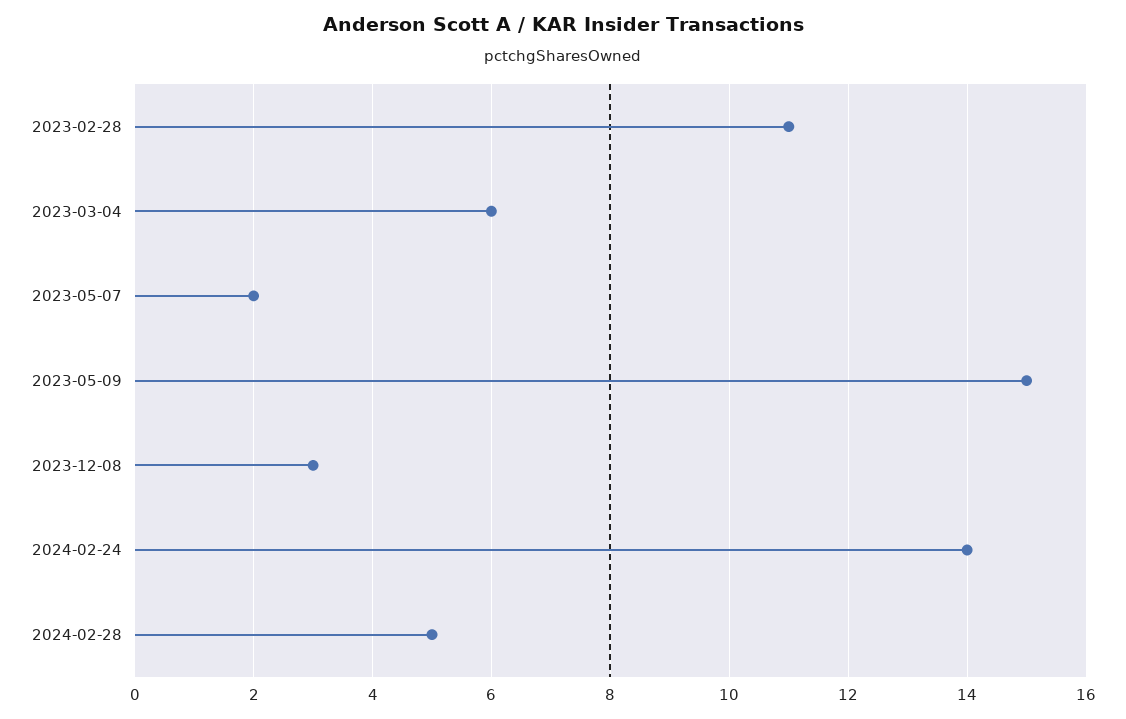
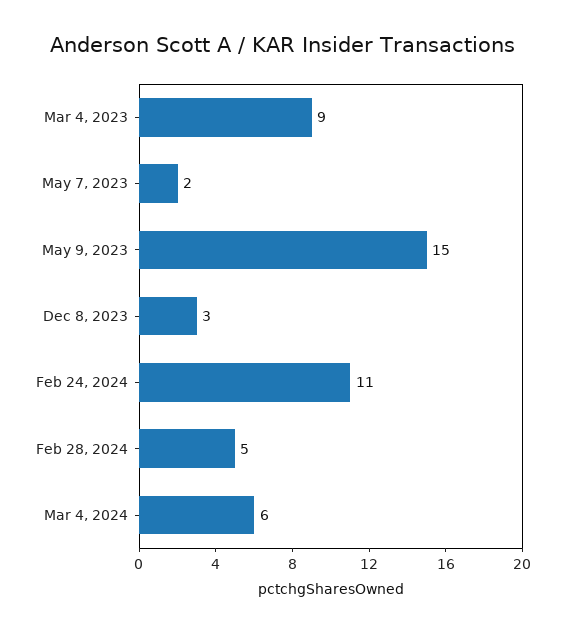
2023-02-28: 11 -> none
2023-03-04: 6 -> 9
2024-02-24: 14 -> 11
Mar 4, 2024: none -> 6

